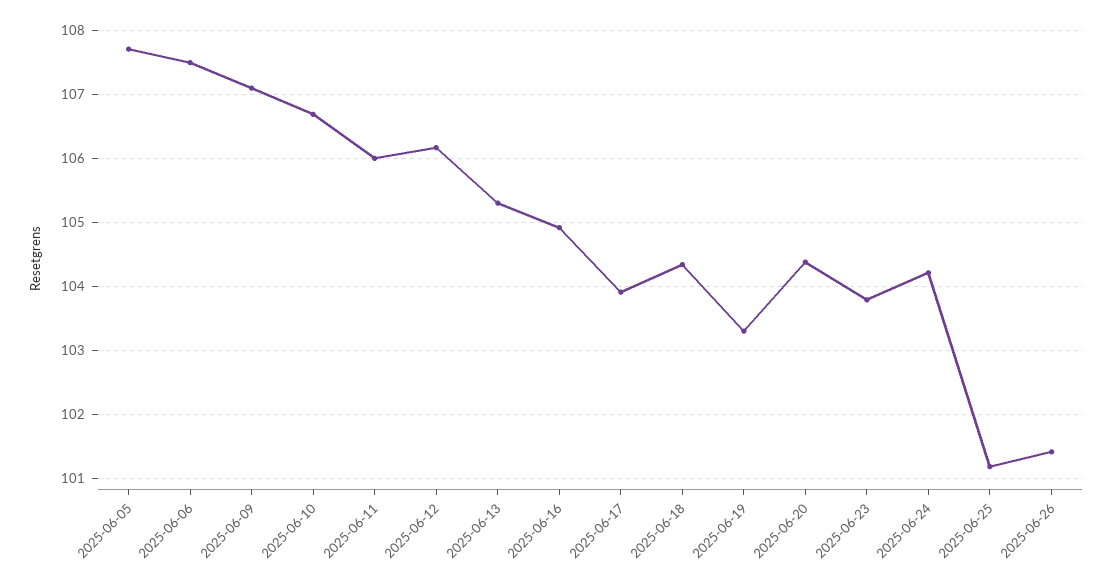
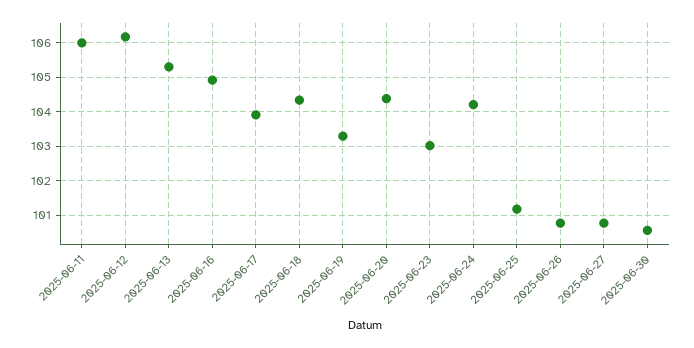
2025-06-05: 107.7 -> none
2025-06-06: 107.5 -> none
2025-06-09: 107.1 -> none
2025-06-10: 106.7 -> none
2025-06-23: 103.8 -> 103
2025-06-26: 101.4 -> 100.8
2025-06-27: none -> 100.8
2025-06-30: none -> 100.6

